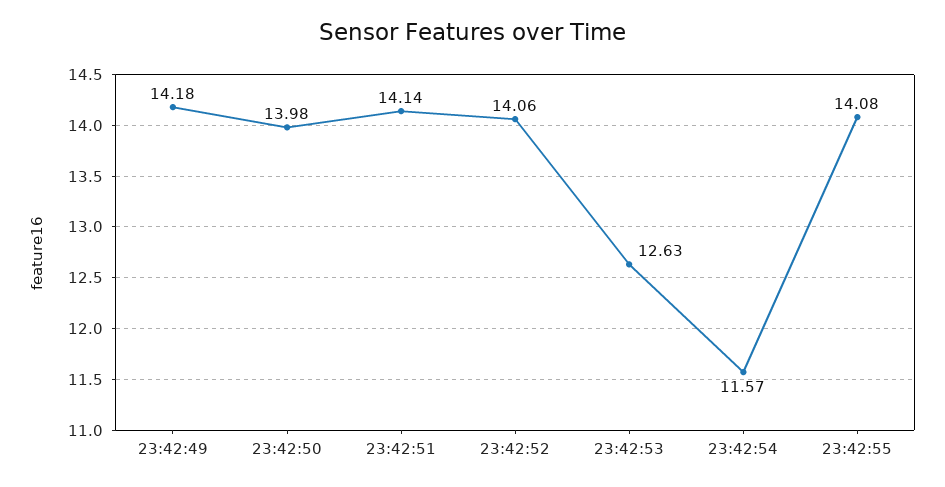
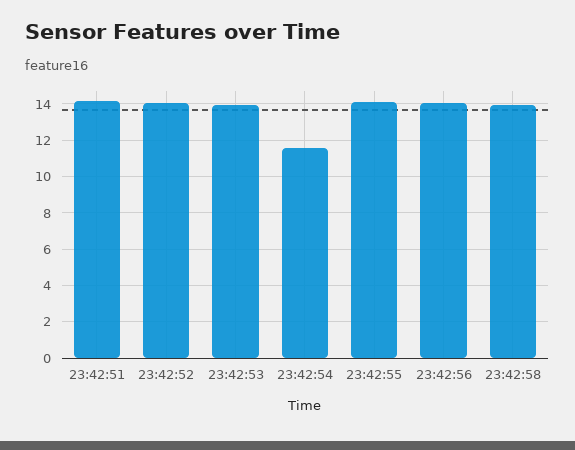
23:42:49: 14.18 -> none
23:42:50: 13.98 -> none
23:42:53: 12.63 -> 14
23:42:56: none -> 14
23:42:58: none -> 14

